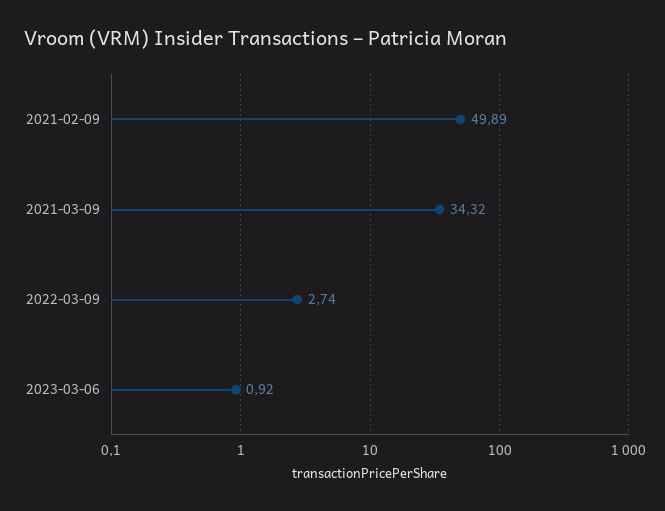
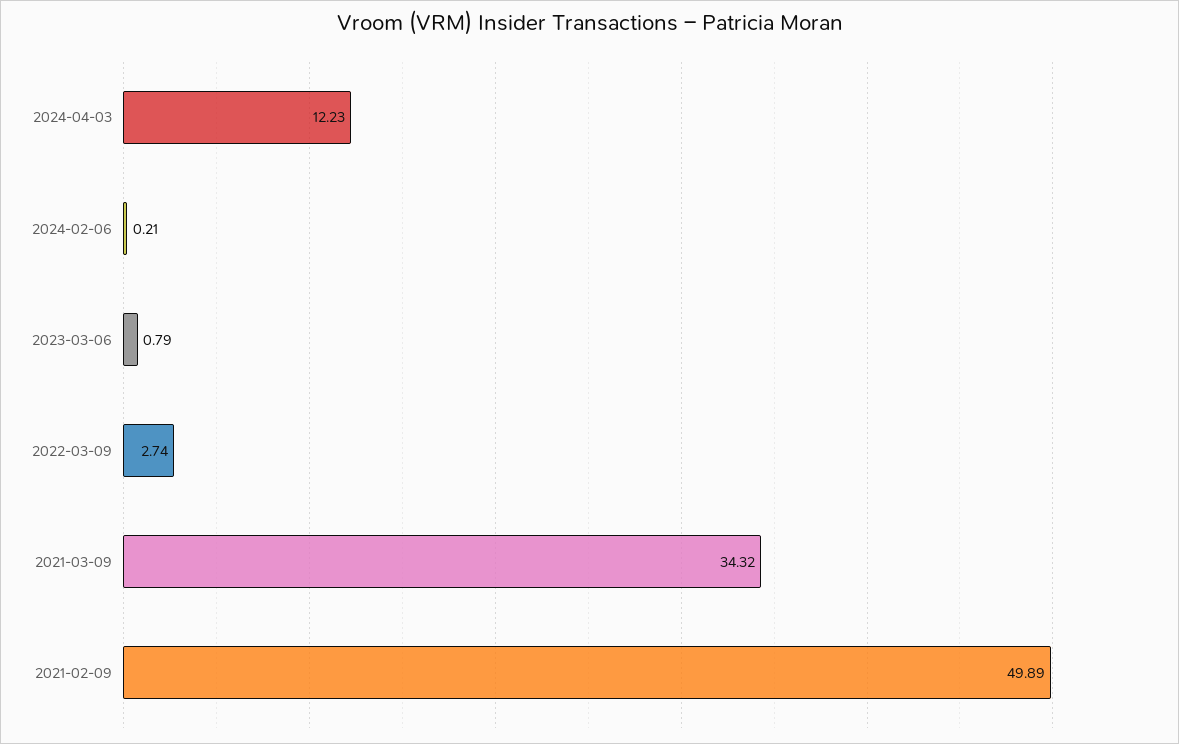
2023-03-06: 0.92 -> 0.79
2024-04-03: none -> 12.23
2024-02-06: none -> 0.21

